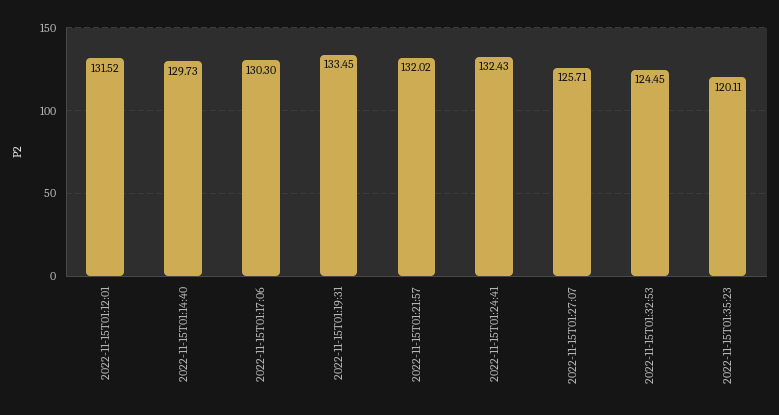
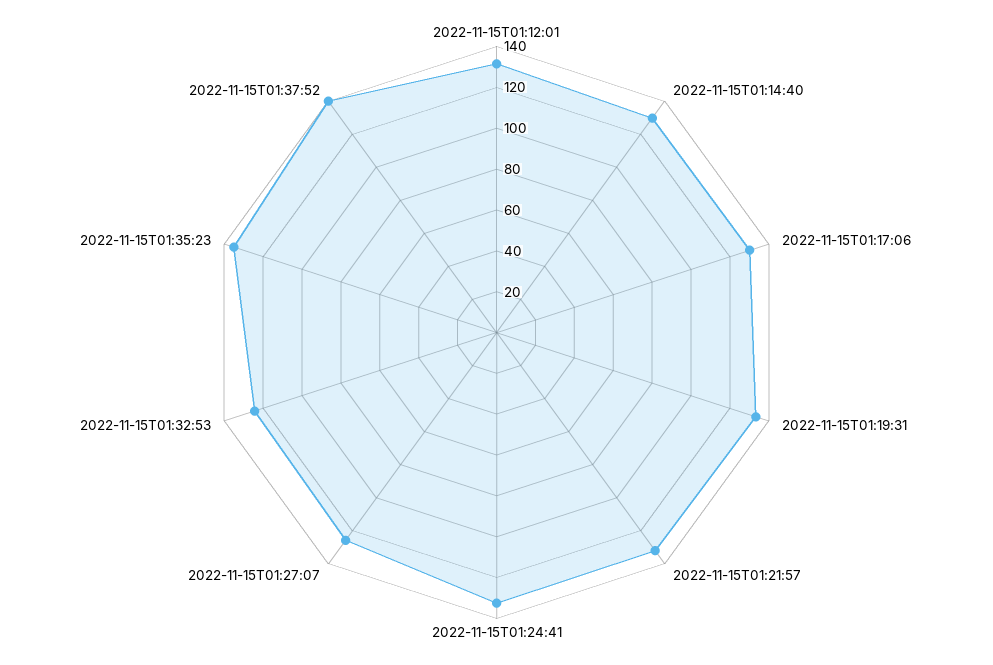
2022-11-15T01:35:23: 120.11 -> 135
2022-11-15T01:37:52: none -> 140

